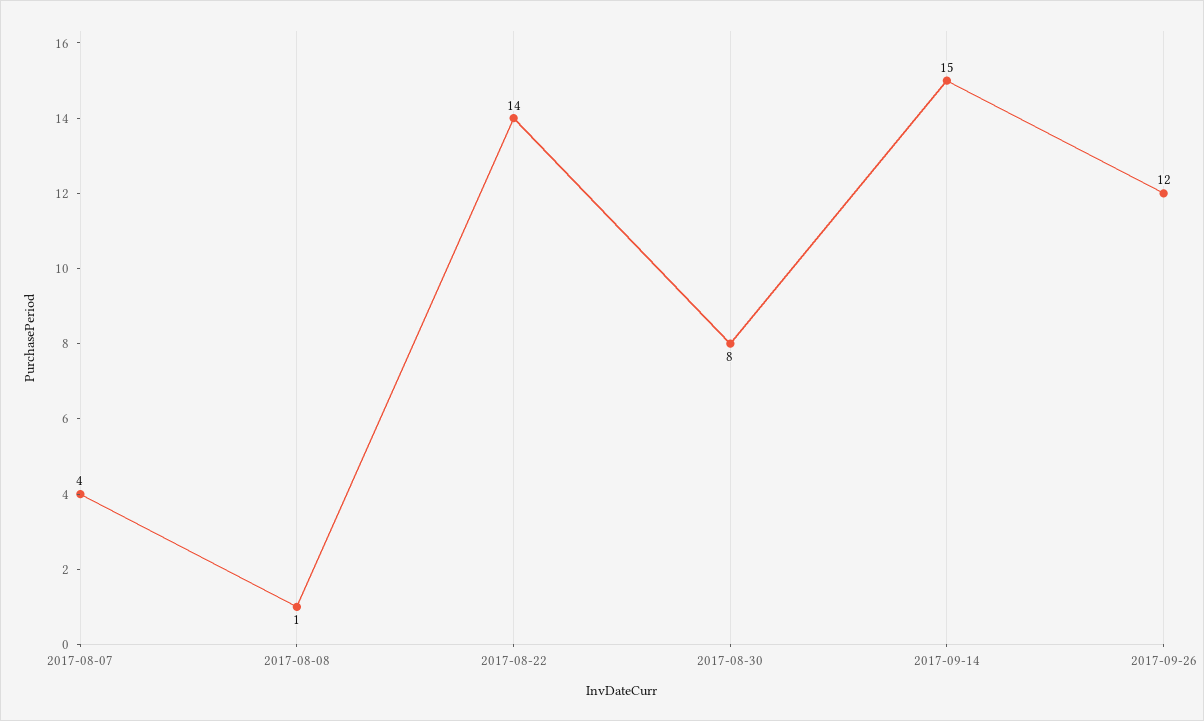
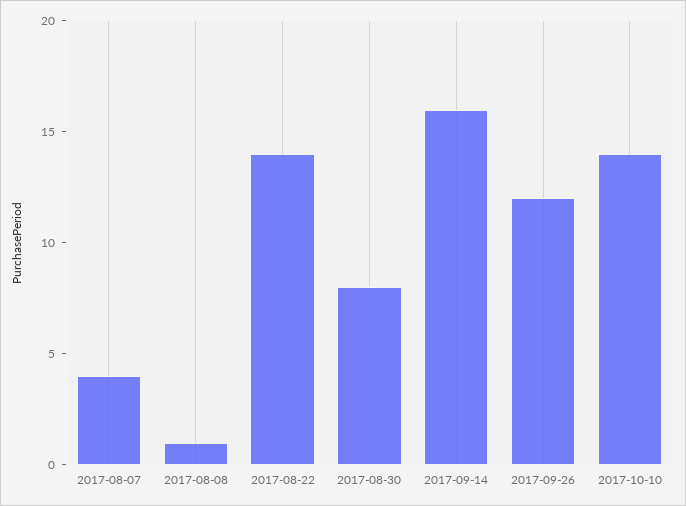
2017-09-14: 15 -> 16
2017-10-10: none -> 14

